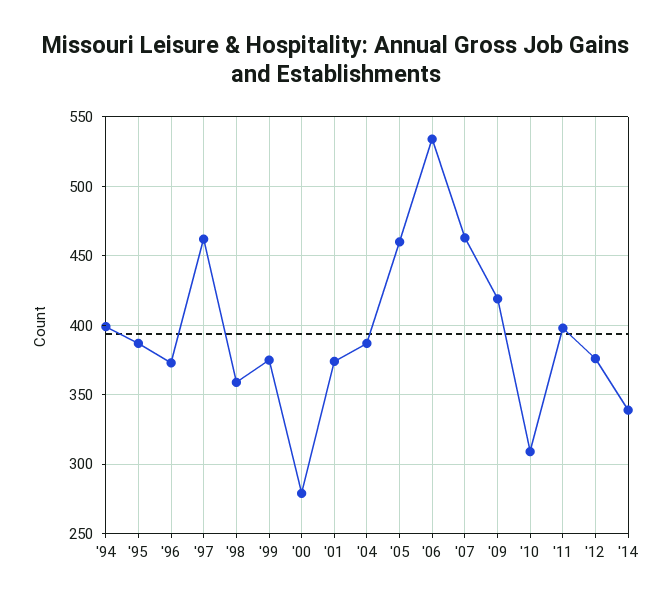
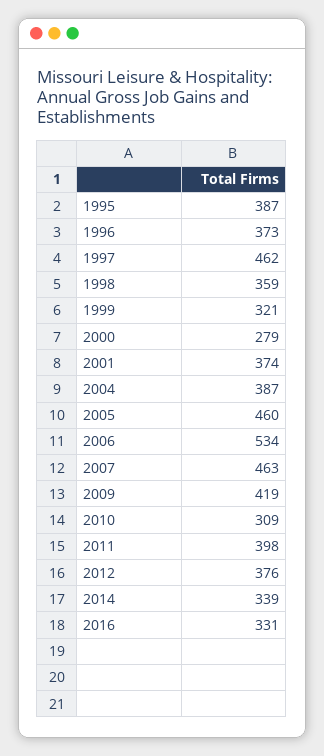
'94: 400 -> none
'99: 375 -> 321
2016: none -> 331

